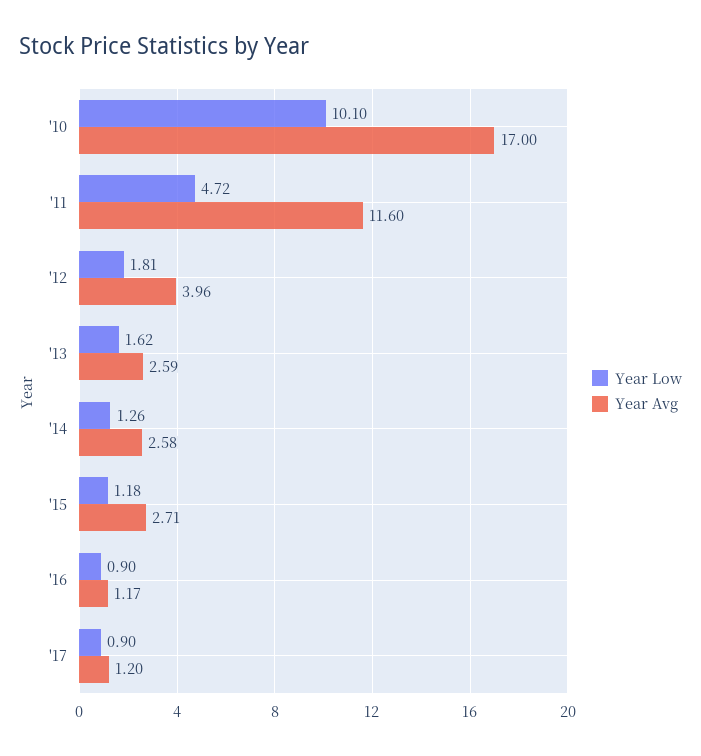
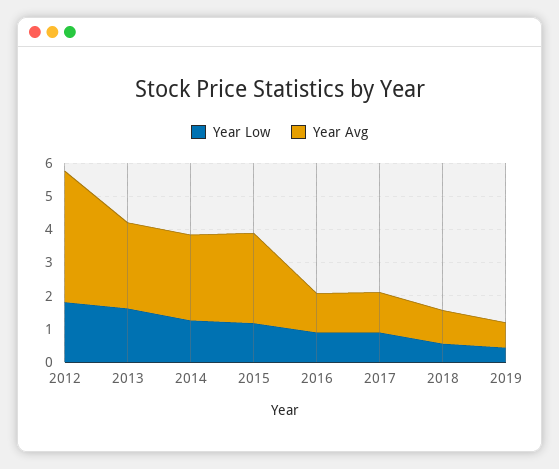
Year Low, '10: 10.1 -> none
Year Avg, '10: 17 -> none
Year Low, '11: 4.72 -> none
Year Avg, '11: 11.6 -> none
Year Low, 2018: none -> 0.5
Year Avg, 2018: none -> 1
Year Low, 2019: none -> 0.5
Year Avg, 2019: none -> 0.75

